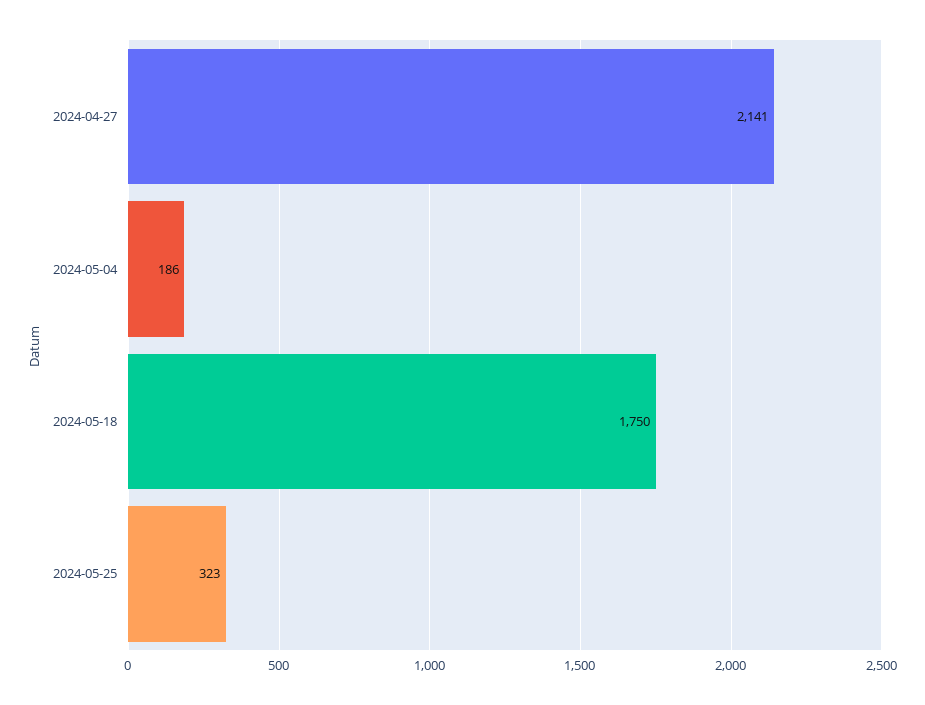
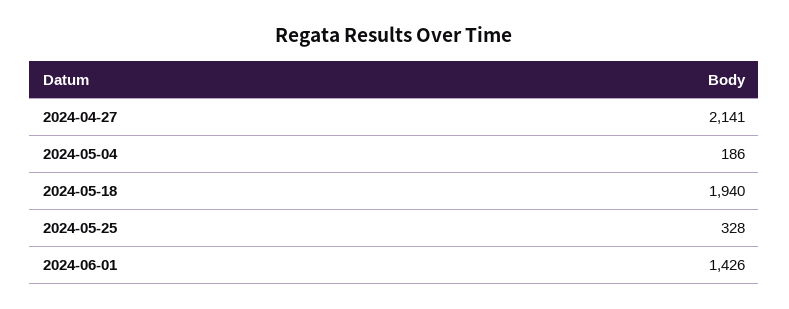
2024-05-18: 1750 -> 1940
2024-05-25: 323 -> 328
2024-06-01: none -> 1426

